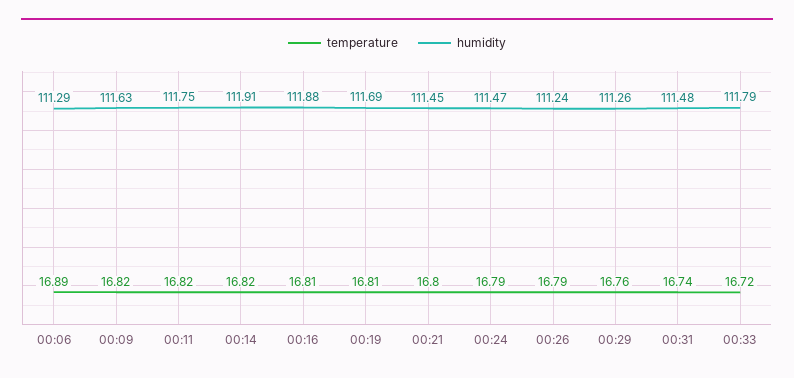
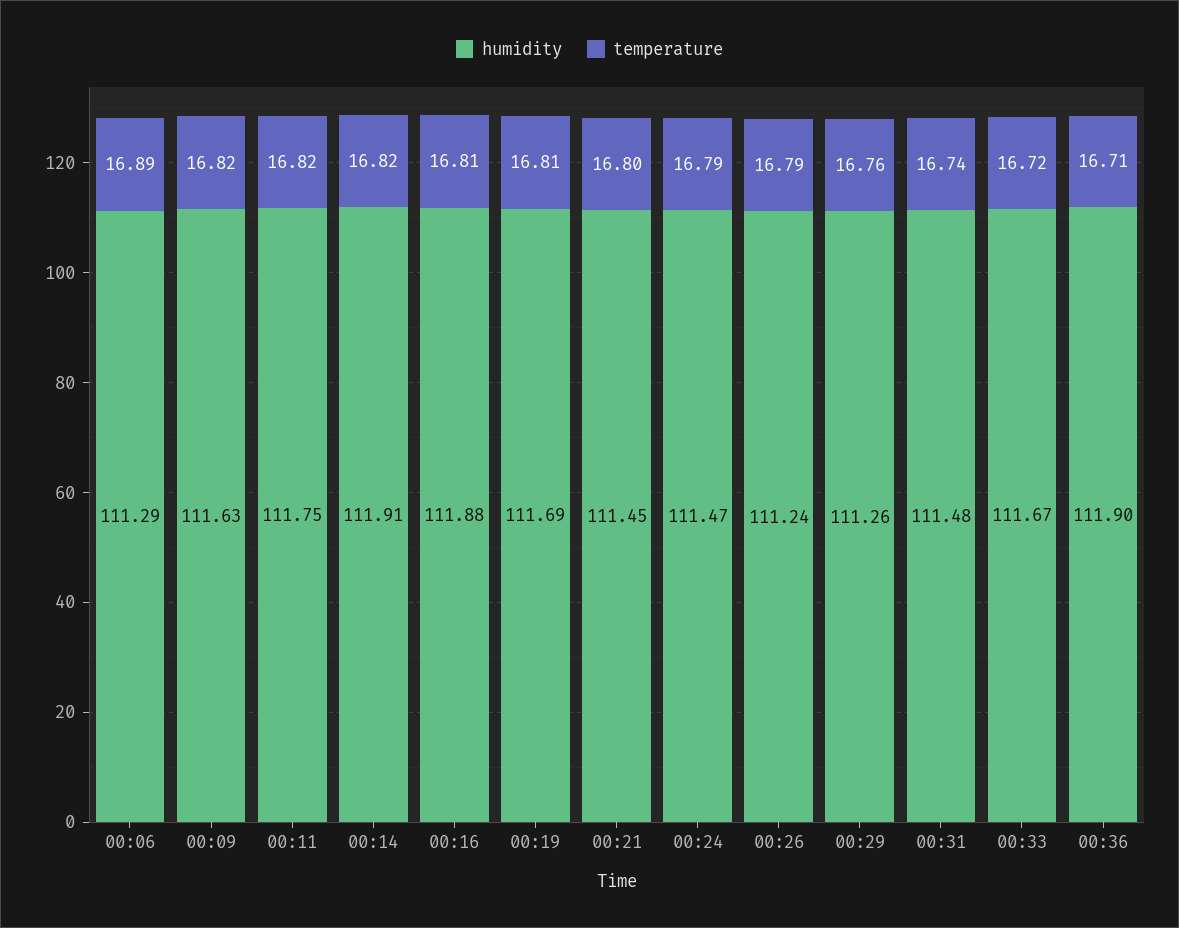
humidity, 00:33: 111.79 -> 111.67
humidity, 00:36: none -> 111.9
temperature, 00:36: none -> 16.71

